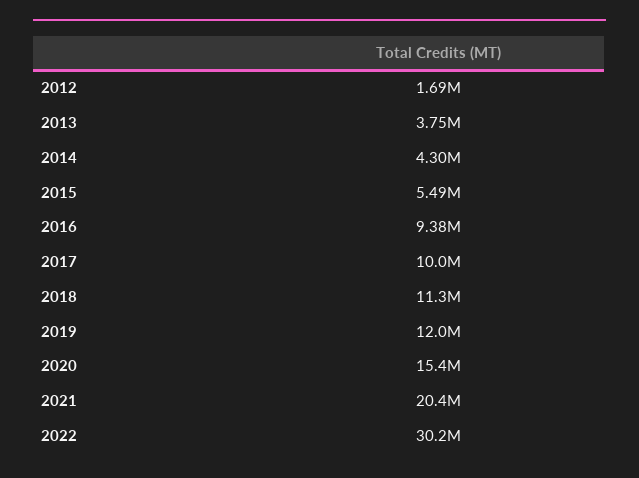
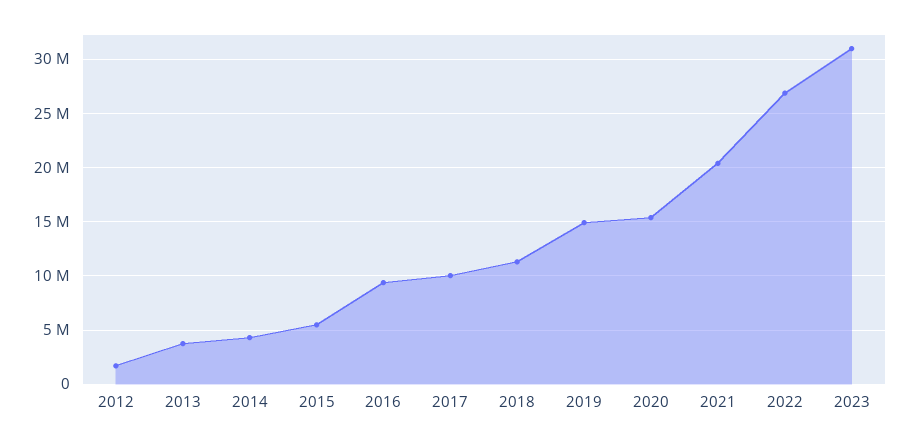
2019: 12000000 -> 15000000
2022: 30200000 -> 27000000
2023: none -> 31000000

